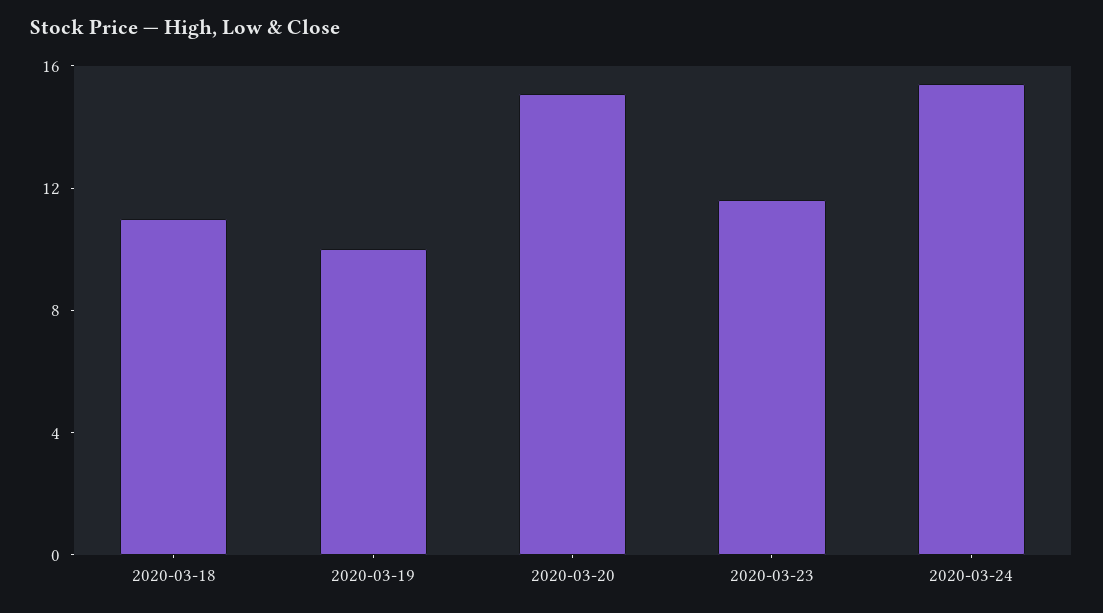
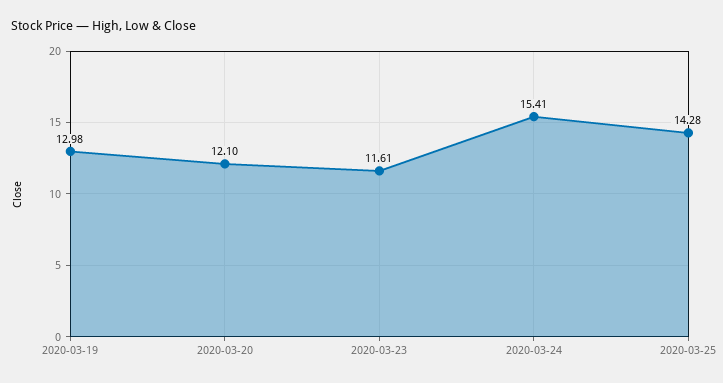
2020-03-18: 11 -> none
2020-03-19: 10 -> 12.98
2020-03-20: 15 -> 12.1
2020-03-25: none -> 14.28

